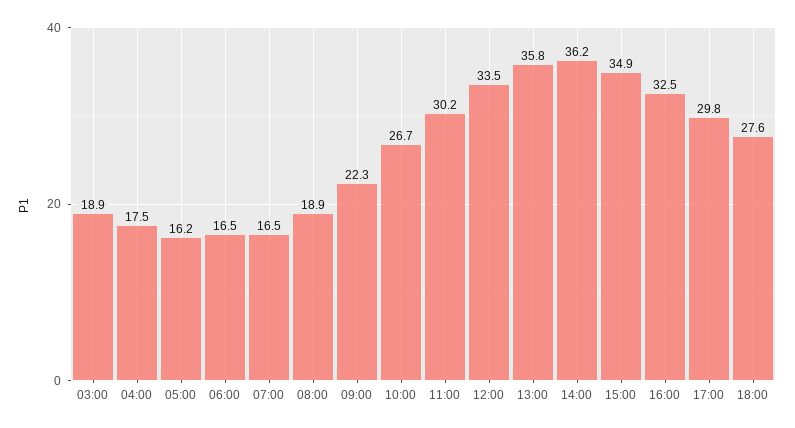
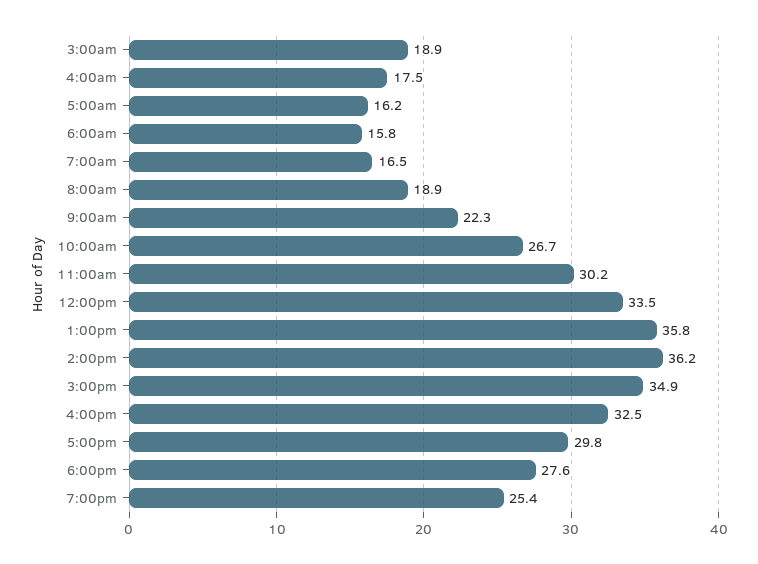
06:00: 16.5 -> 15.8
7:00pm: none -> 25.4

